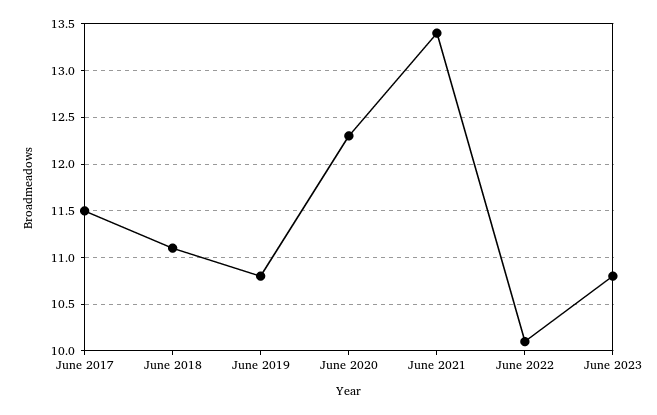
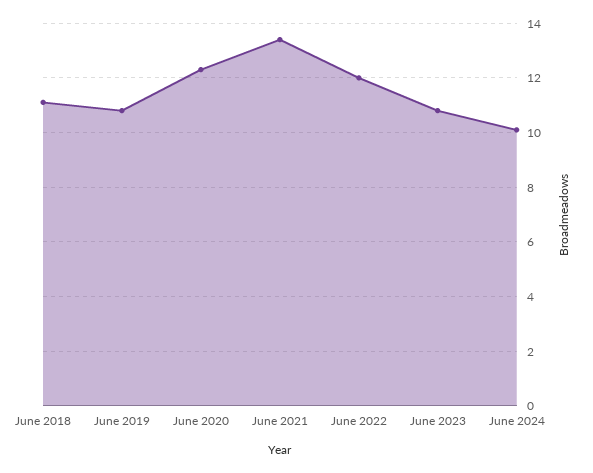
June 2017: 11.5 -> none
June 2022: 10.1 -> 12
June 2024: none -> 10

